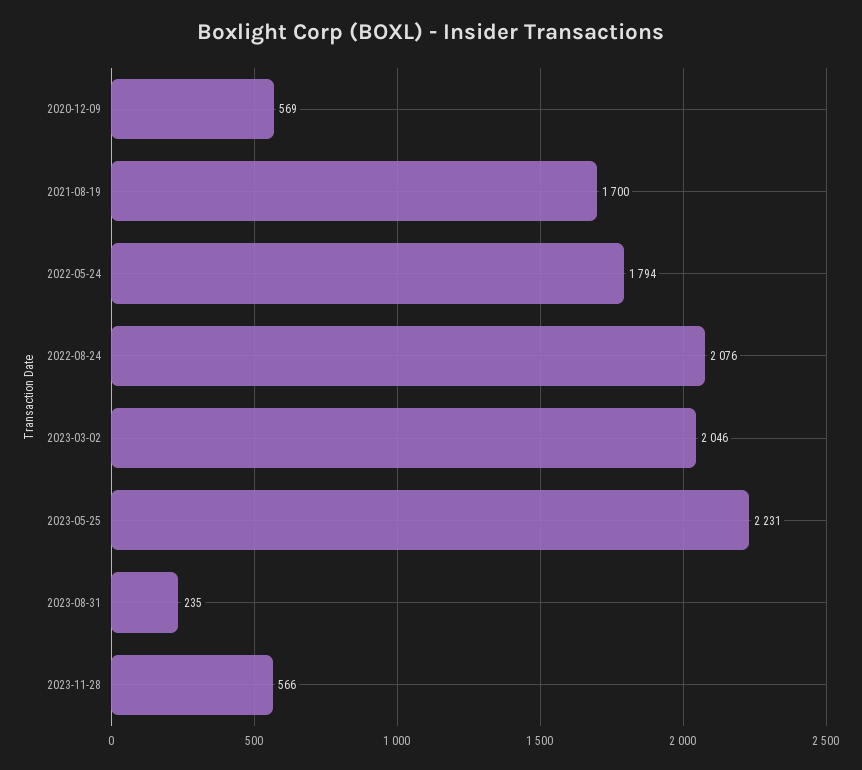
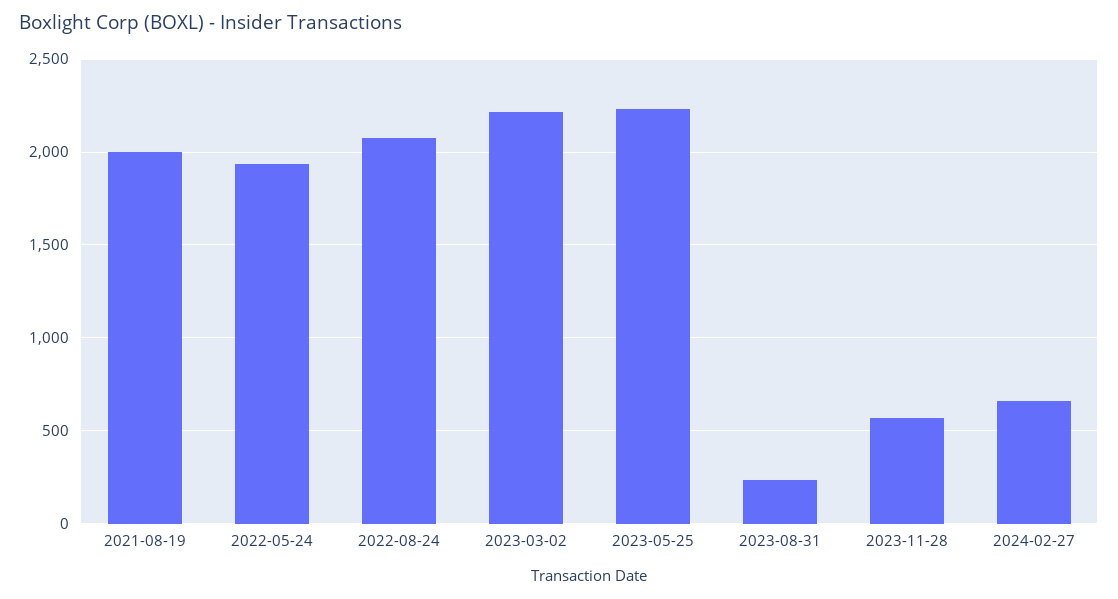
2020-12-09: 569 -> none
2021-08-19: 1700 -> 2000
2022-05-24: 1794 -> 1950
2023-03-02: 2046 -> 2200
2024-02-27: none -> 650

